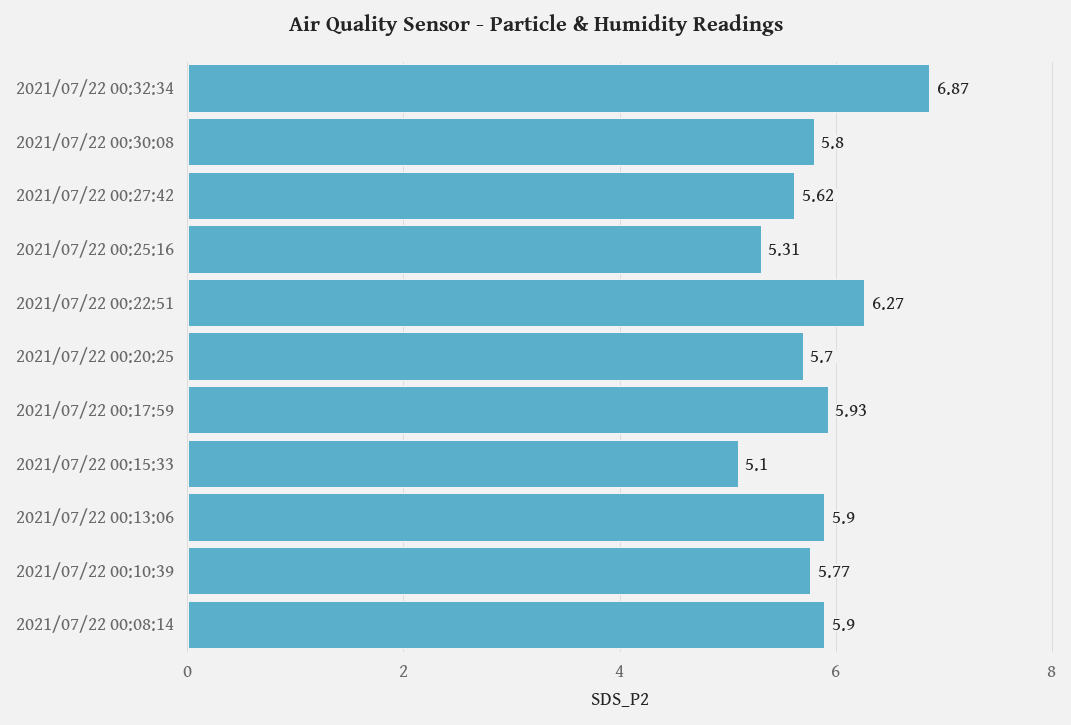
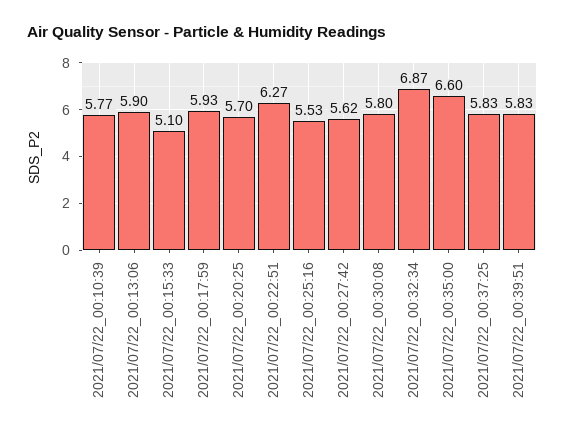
2021/07/22 00:25:16: 5.31 -> 5.53
2021/07/22 00:08:14: 5.9 -> none
2021/07/22_00:35:00: none -> 6.6
2021/07/22_00:37:25: none -> 5.83
2021/07/22_00:39:51: none -> 5.83

